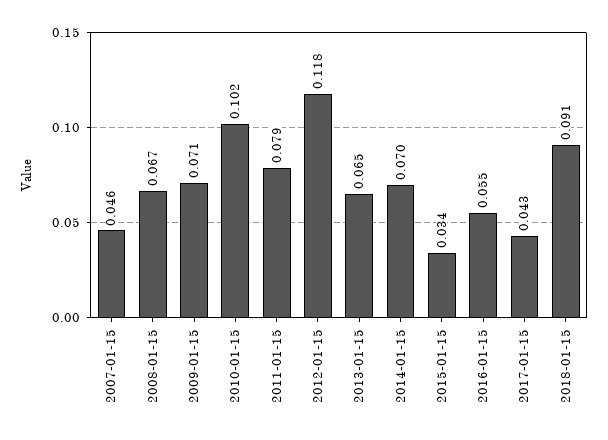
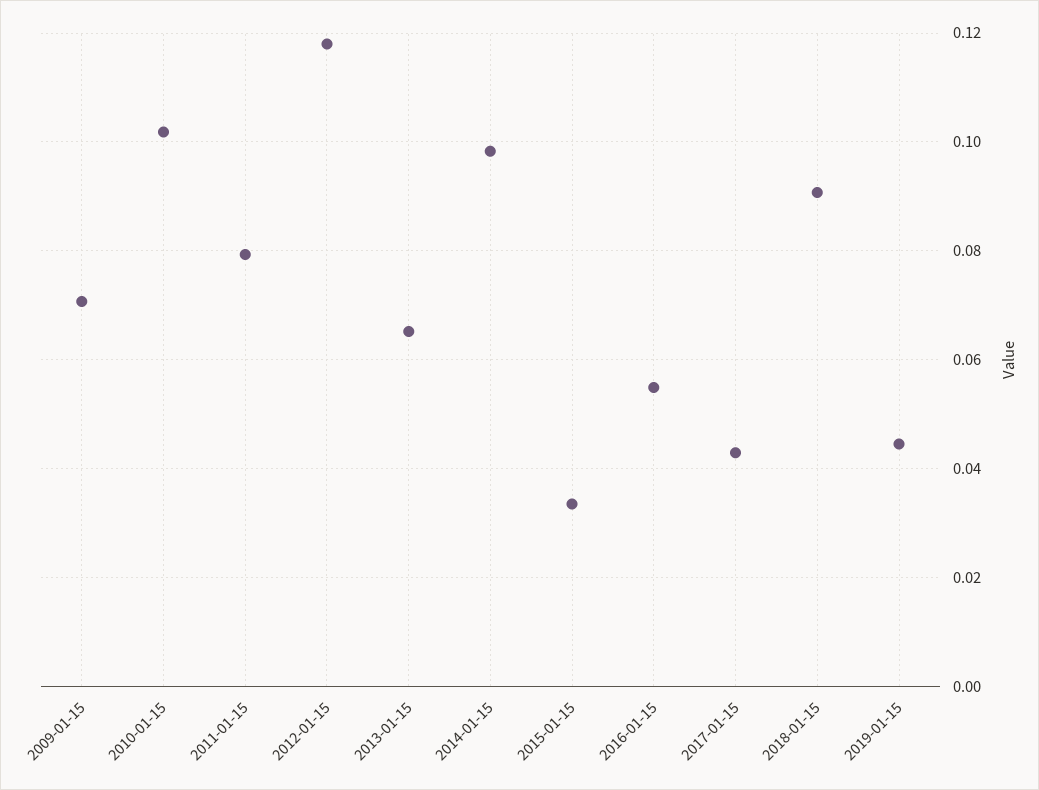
2007-01-15: 0.046 -> none
2008-01-15: 0.067 -> none
2014-01-15: 0.07 -> 0.098
2019-01-15: none -> 0.044

